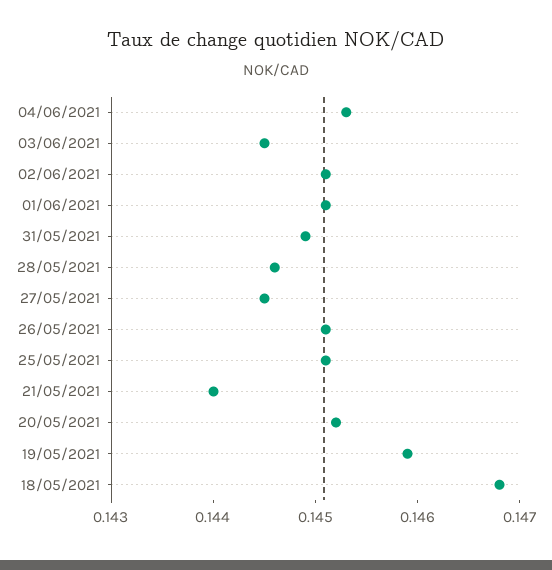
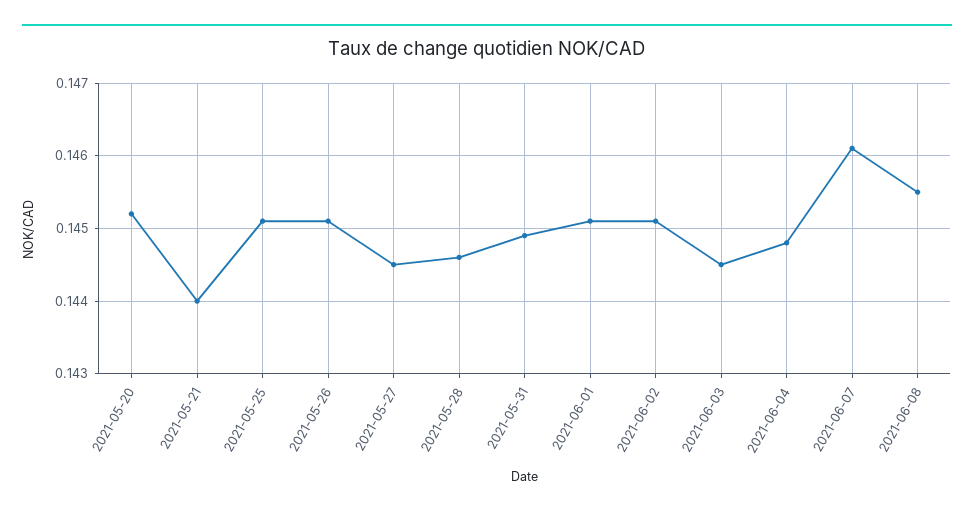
04/06/2021: 0.1453 -> 0.1448
19/05/2021: 0.1459 -> none
18/05/2021: 0.1468 -> none
2021-06-07: none -> 0.1461
2021-06-08: none -> 0.1455

